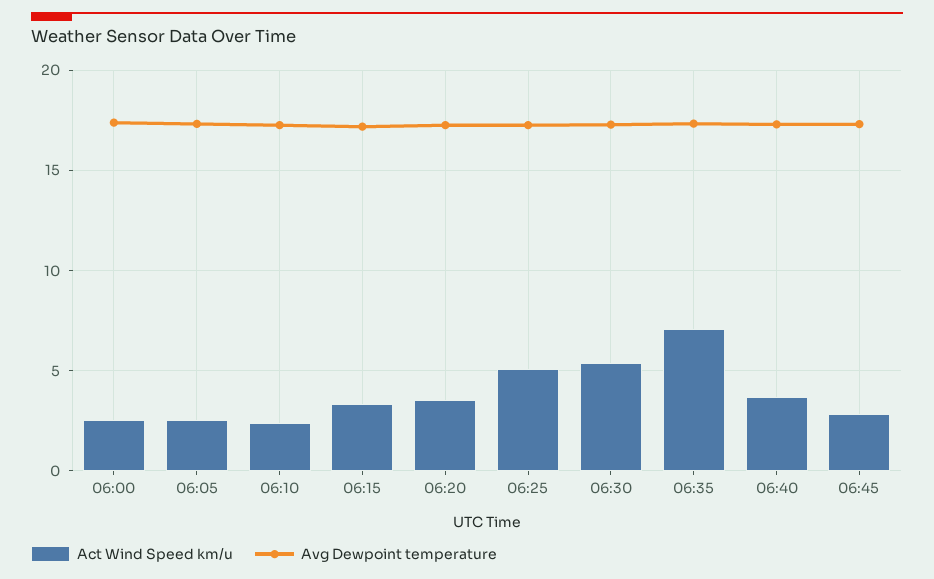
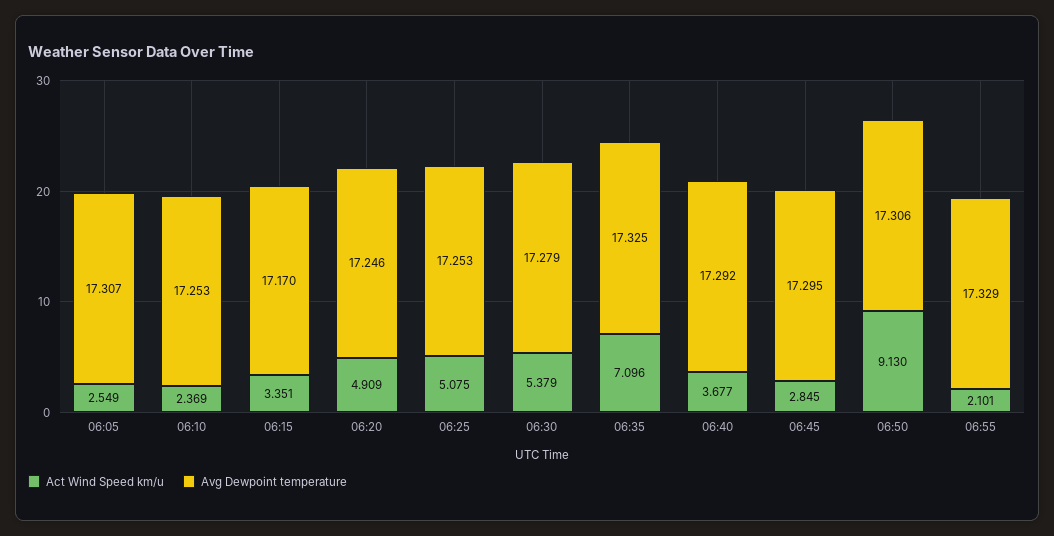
Act Wind Speed km/u, 06:00: 2.5 -> none
Avg Dewpoint temperature, 06:00: 17.5 -> none
Act Wind Speed km/u, 06:20: 3.5 -> 4.909
Act Wind Speed km/u, 06:50: none -> 9.13
Avg Dewpoint temperature, 06:50: none -> 17.306
Act Wind Speed km/u, 06:55: none -> 2.101
Avg Dewpoint temperature, 06:55: none -> 17.329

